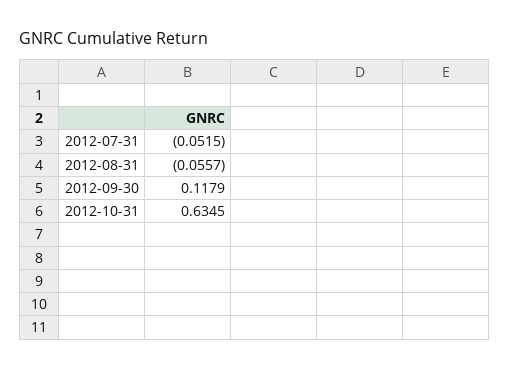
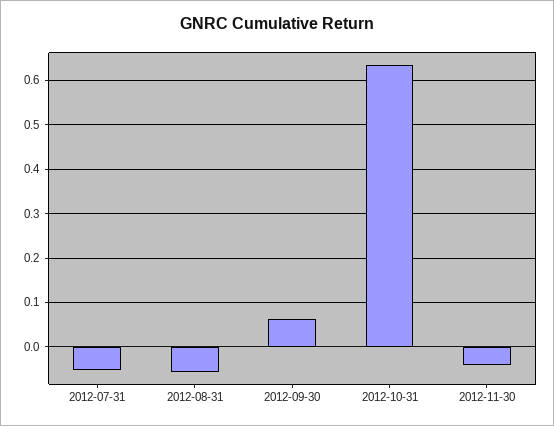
2012-09-30: 0.1179 -> 0.06
2012-11-30: none -> -0.04

